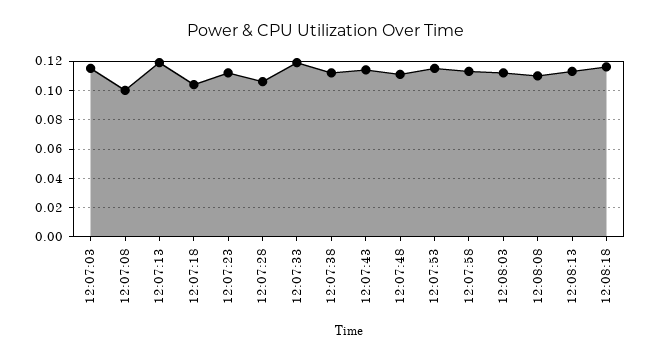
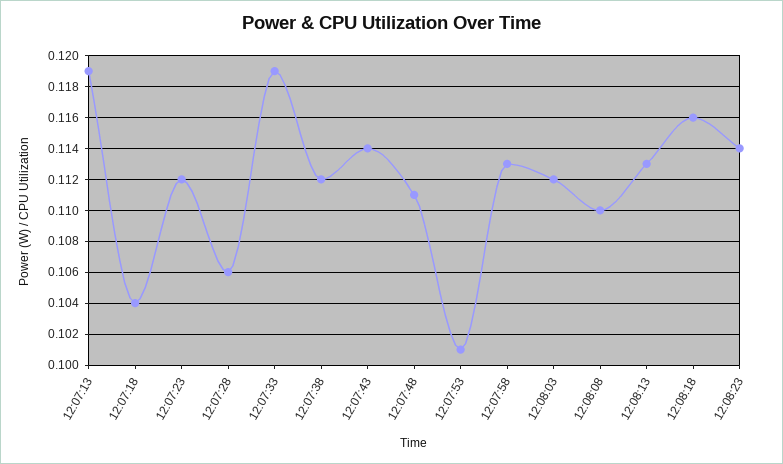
12:07:03: 0.115 -> none
12:07:08: 0.1 -> none
12:07:53: 0.115 -> 0.101
12:08:23: none -> 0.114

